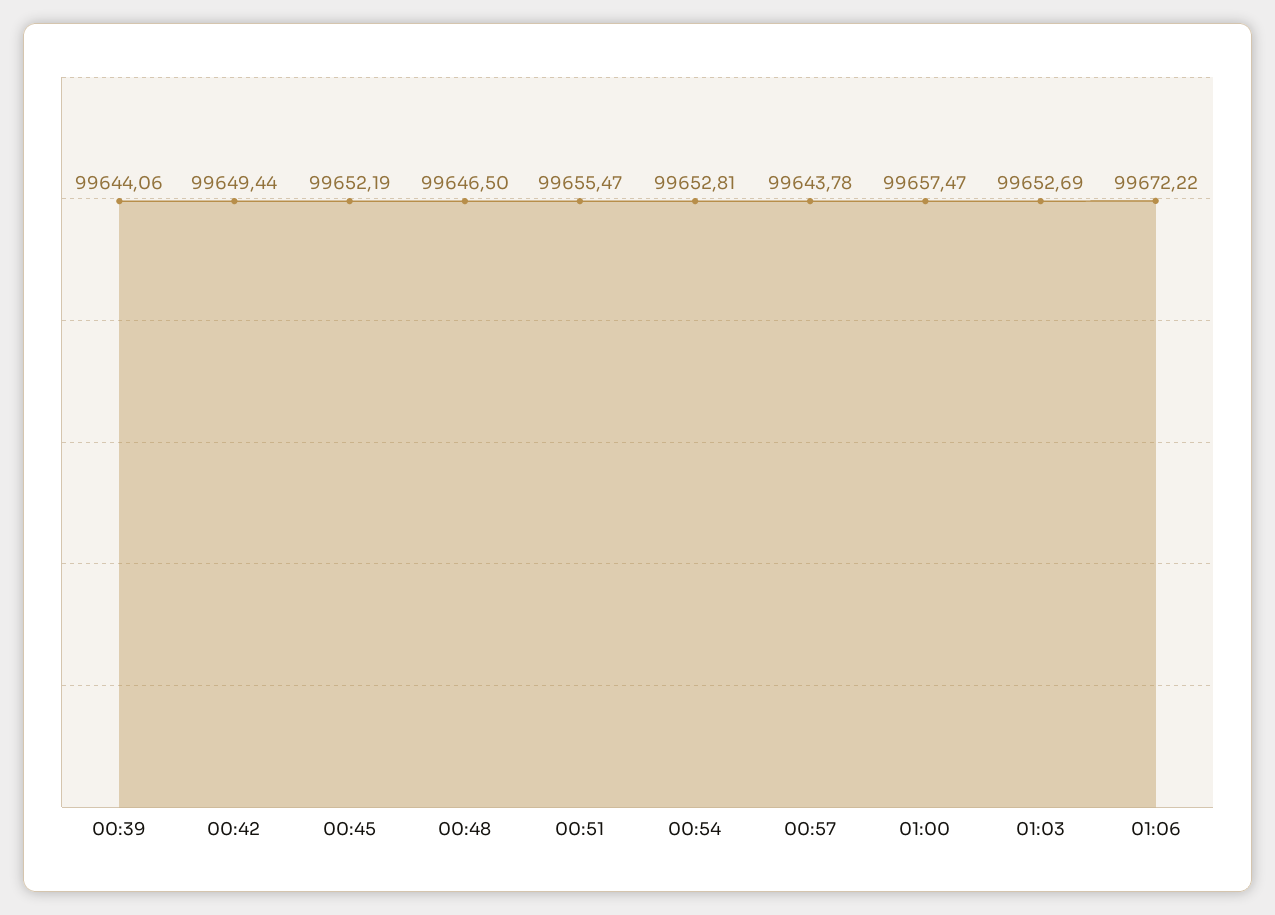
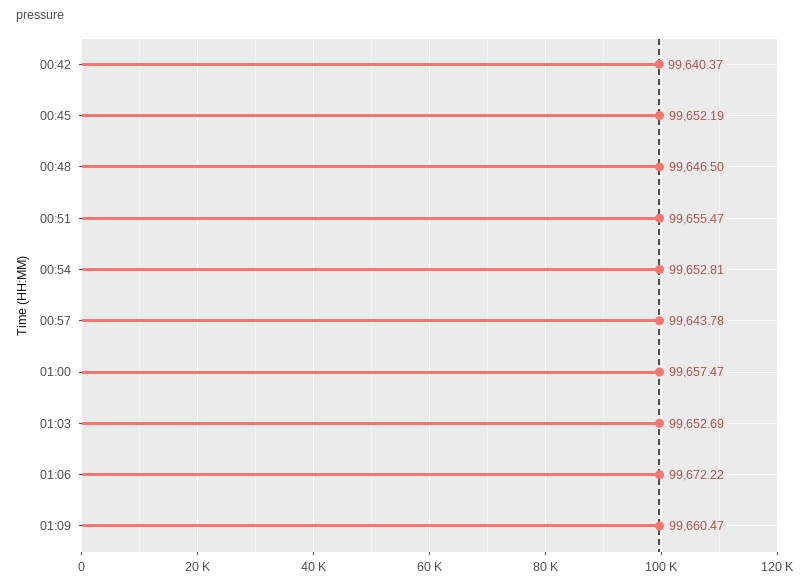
00:39: 99644.06 -> none
00:42: 99649.44 -> 99640.37
01:09: none -> 99660.47

